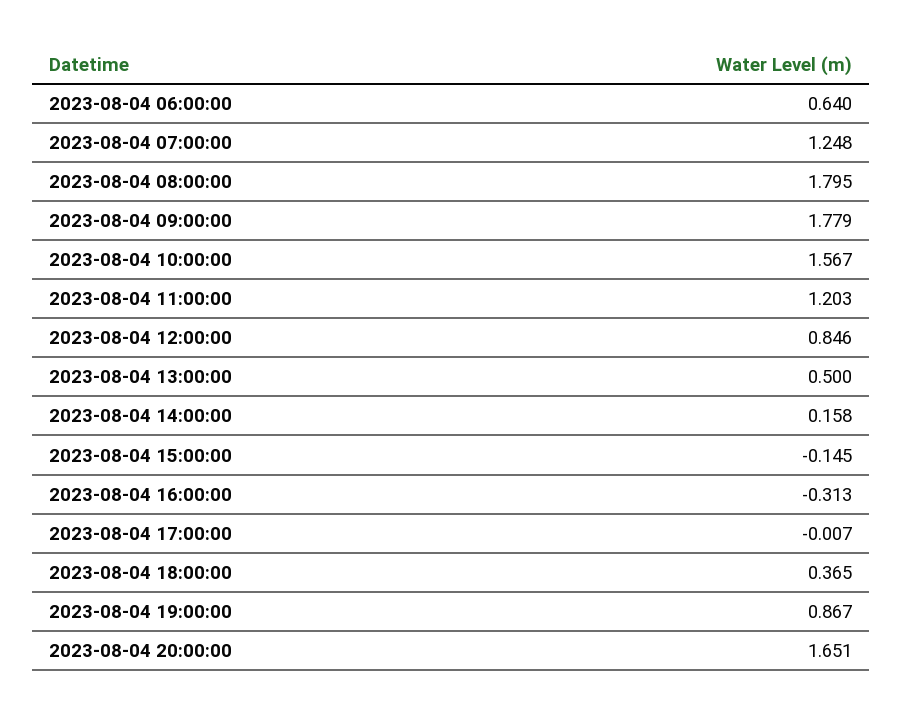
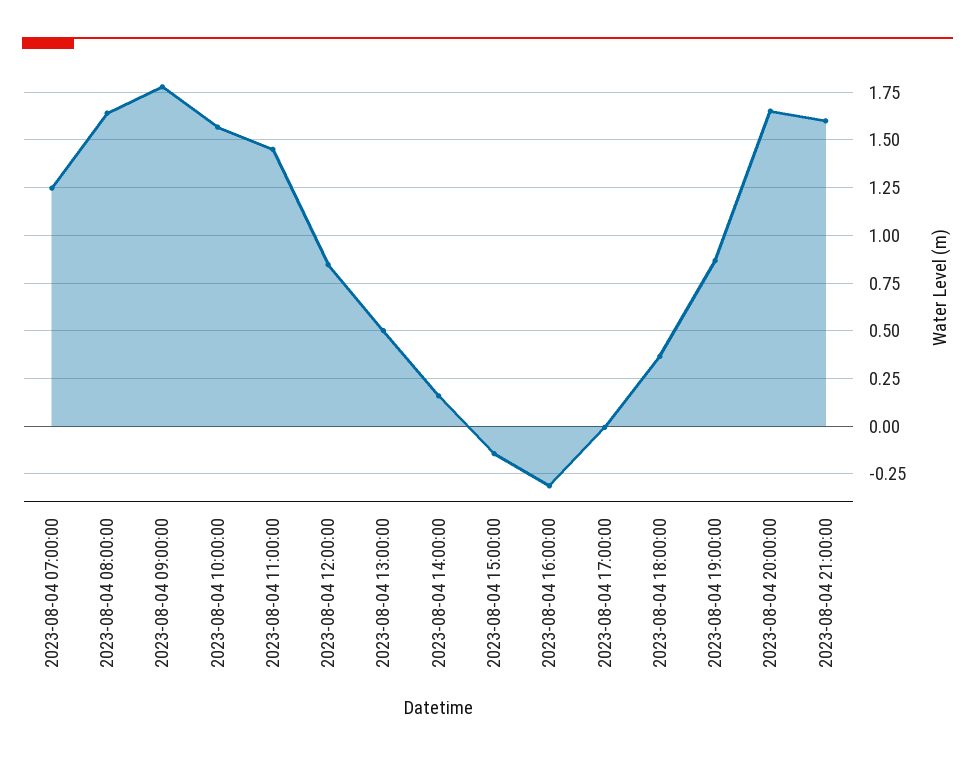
2023-08-04 06:00:00: 0.64 -> none
2023-08-04 08:00:00: 1.795 -> 1.65
2023-08-04 11:00:00: 1.203 -> 1.45
2023-08-04 21:00:00: none -> 1.6

